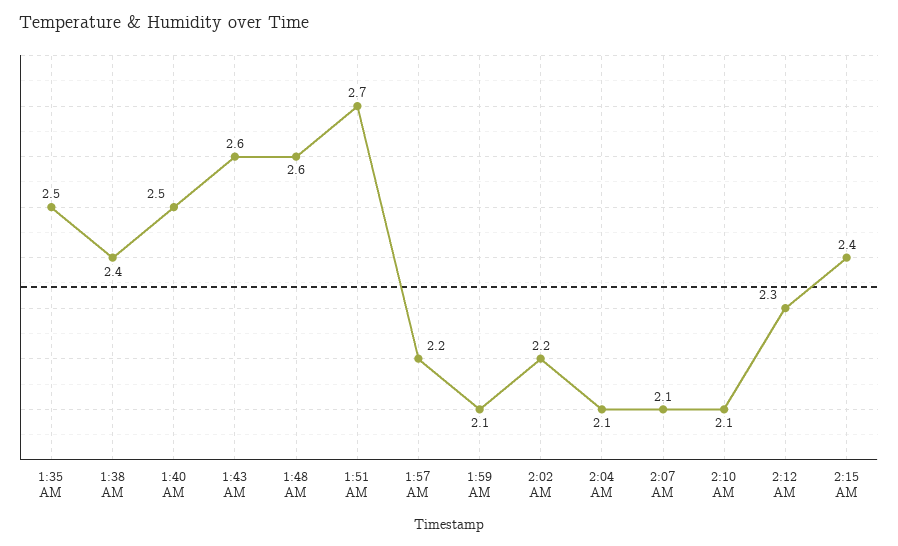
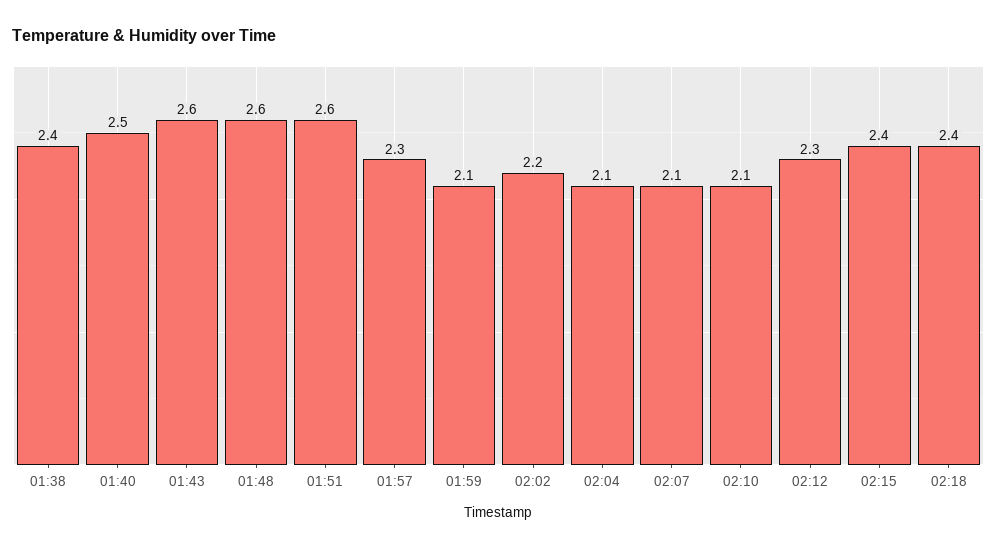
1:35 AM: 2.5 -> none
1:51 AM: 2.7 -> 2.6
1:57 AM: 2.2 -> 2.3
02:18: none -> 2.4

